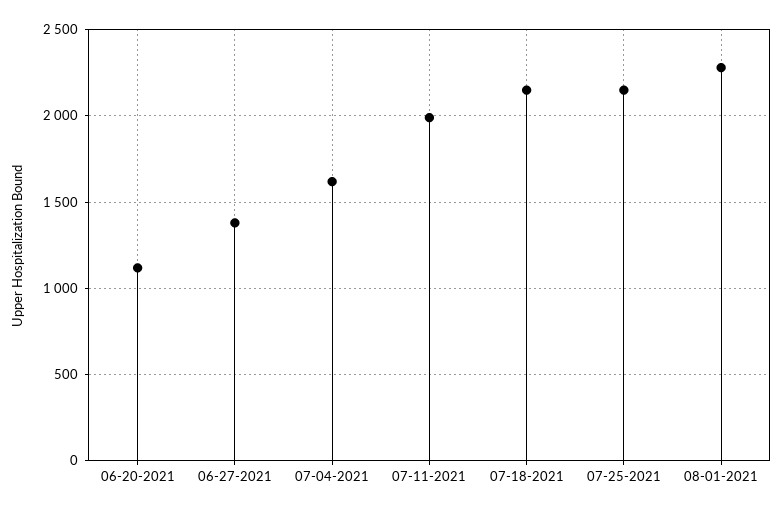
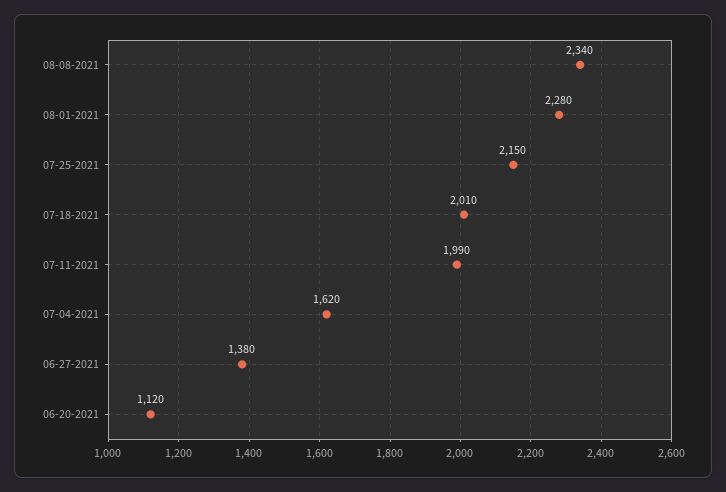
07-18-2021: 2150 -> 2010
08-08-2021: none -> 2340

